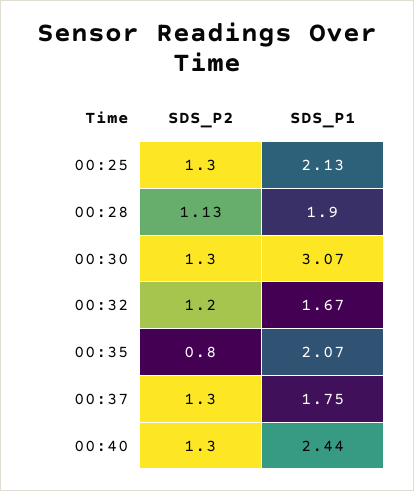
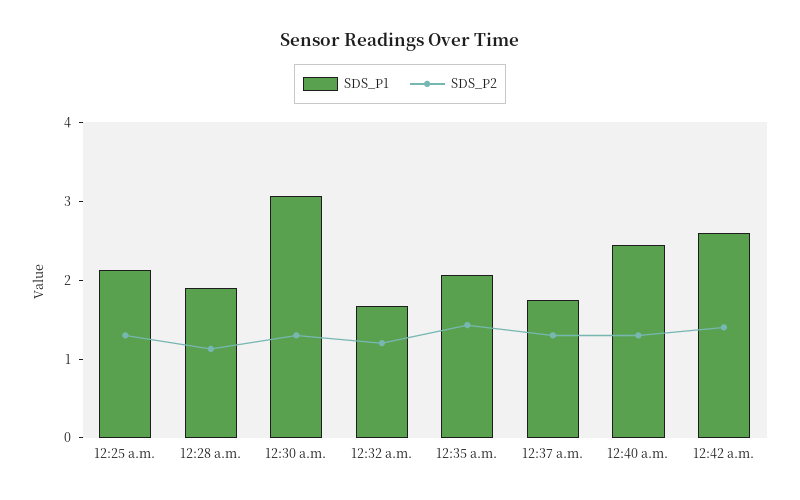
SDS_P2, 00:35: 0.8 -> 1.4
SDS_P1, 12:42 a.m.: none -> 2.6
SDS_P2, 12:42 a.m.: none -> 1.4

